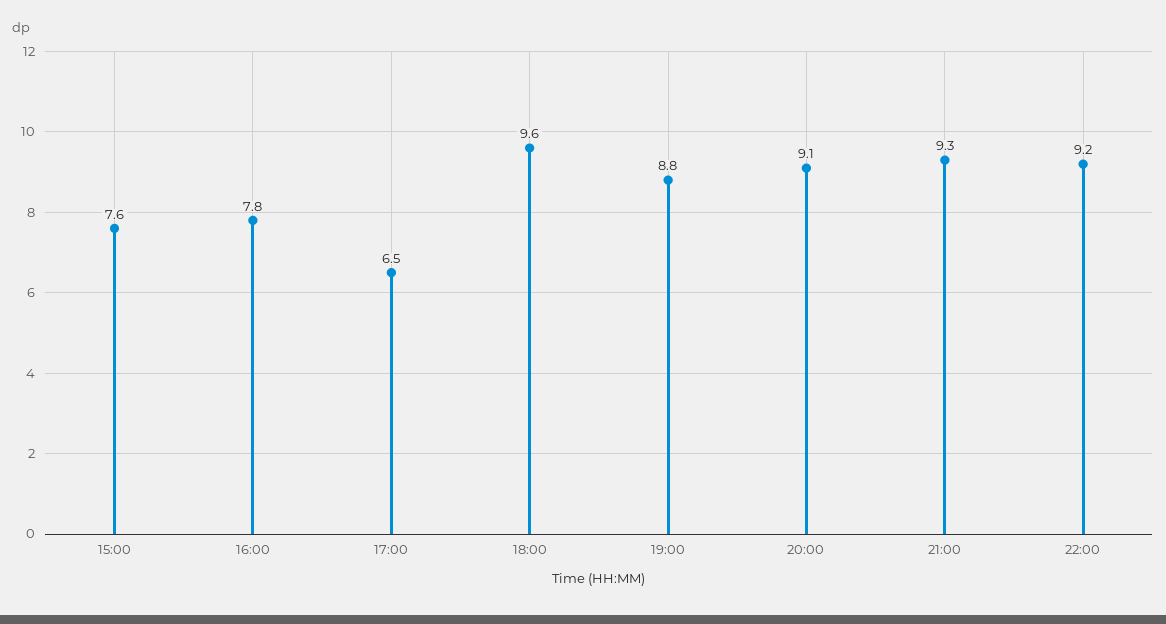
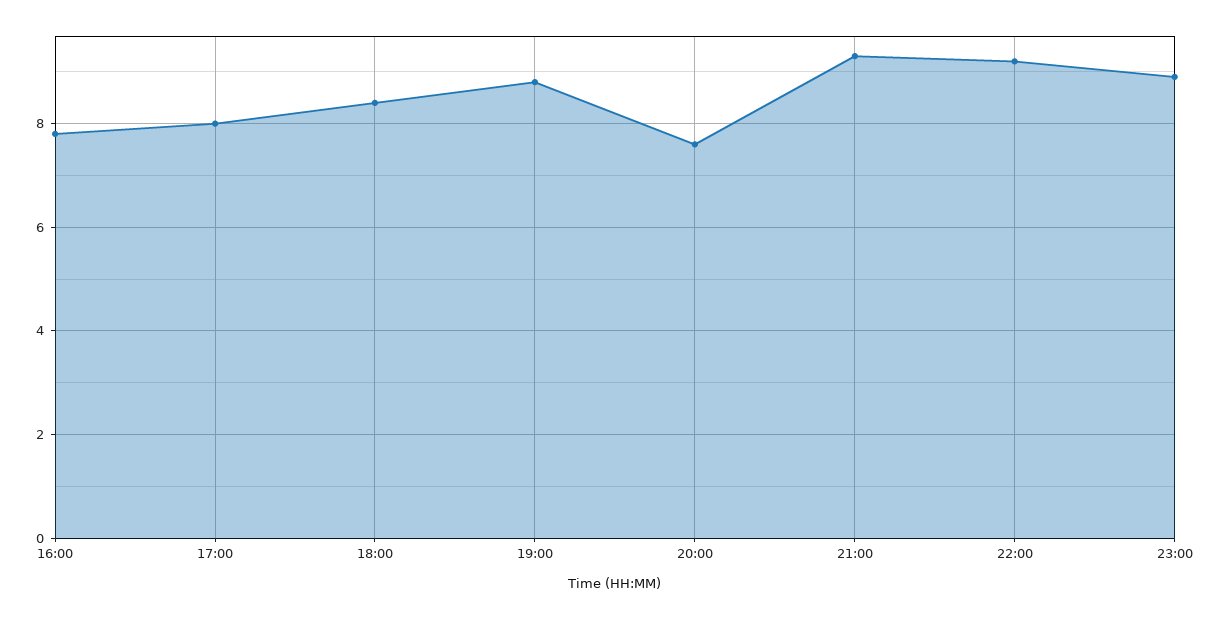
15:00: 7.6 -> none
17:00: 6.5 -> 8
18:00: 9.6 -> 8.5
20:00: 9.1 -> 7.5
23:00: none -> 9

